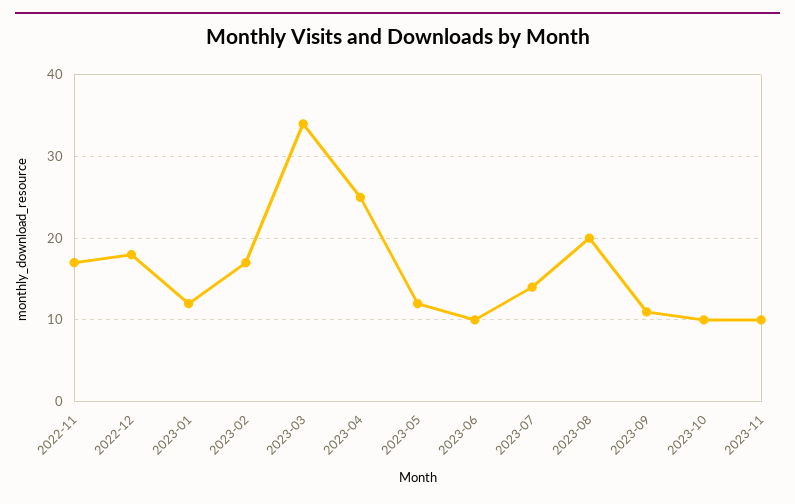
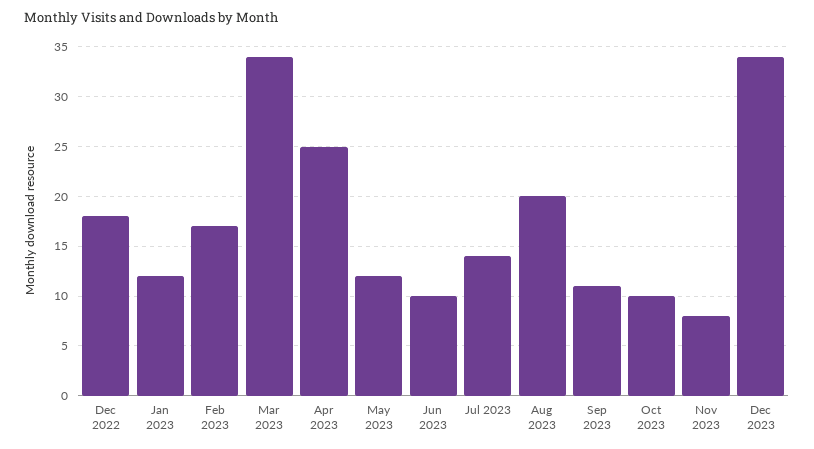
2022-11: 17 -> none
2023-11: 10 -> 8
Dec 2023: none -> 34

